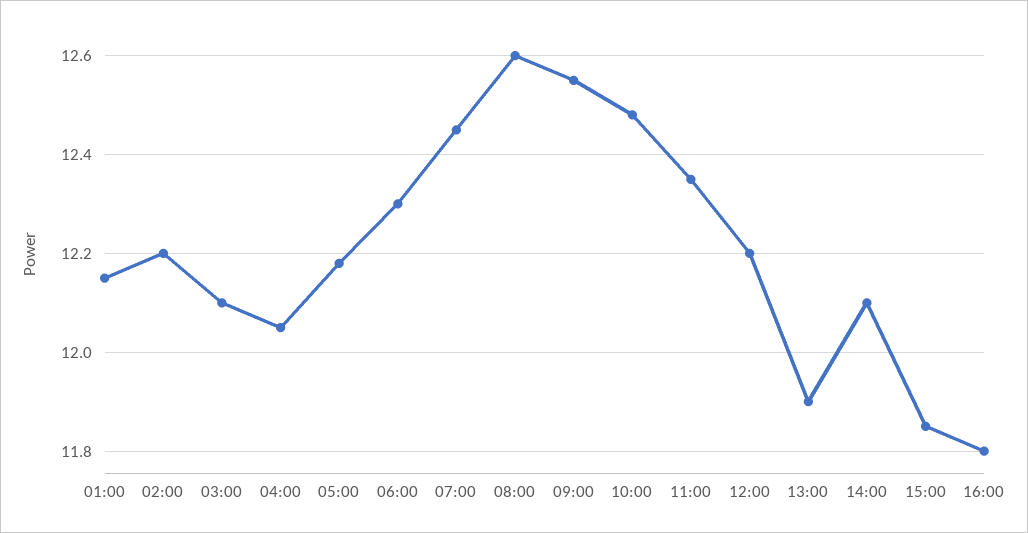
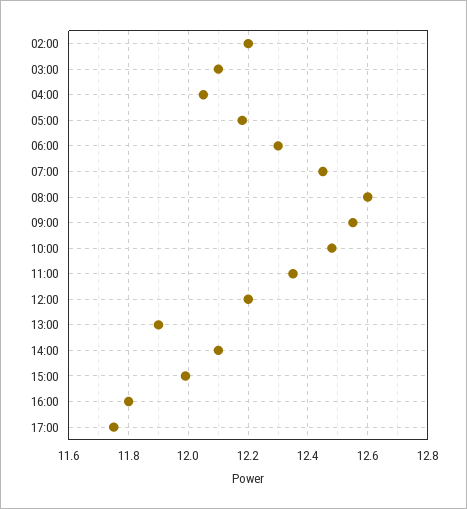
01:00: 12.15 -> none
15:00: 11.85 -> 12
17:00: none -> 11.75

